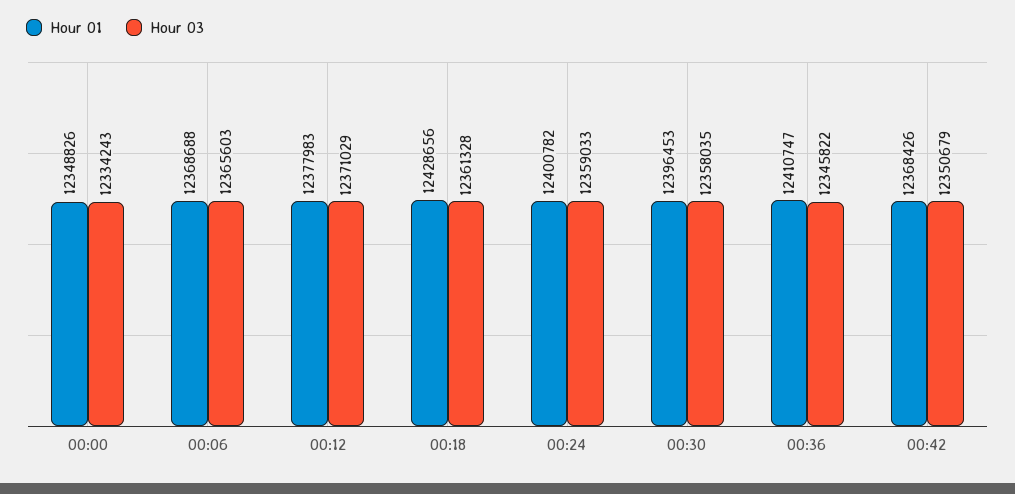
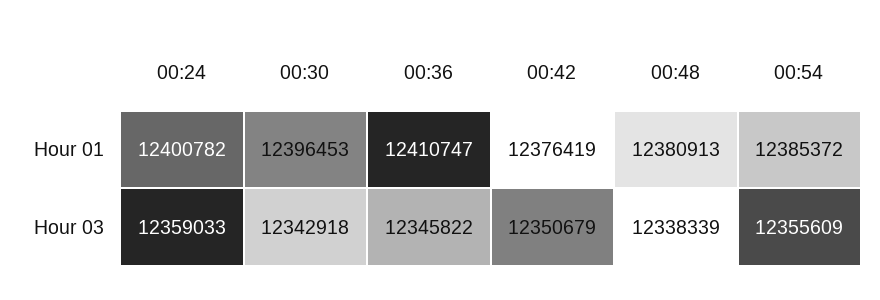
Hour 01, 00:00: 12348826 -> none
Hour 03, 00:00: 12334243 -> none
Hour 01, 00:06: 12368688 -> none
Hour 03, 00:06: 12365603 -> none
Hour 01, 00:12: 12377983 -> none
Hour 03, 00:12: 12371029 -> none
Hour 01, 00:18: 12428656 -> none
Hour 03, 00:18: 12361328 -> none
Hour 03, 00:30: 12358035 -> 12342918
Hour 01, 00:42: 12368426 -> 12376419
Hour 01, 00:48: none -> 12380913
Hour 01, 00:54: none -> 12385372
Hour 03, 00:48: none -> 12338339
Hour 03, 00:54: none -> 12355609

